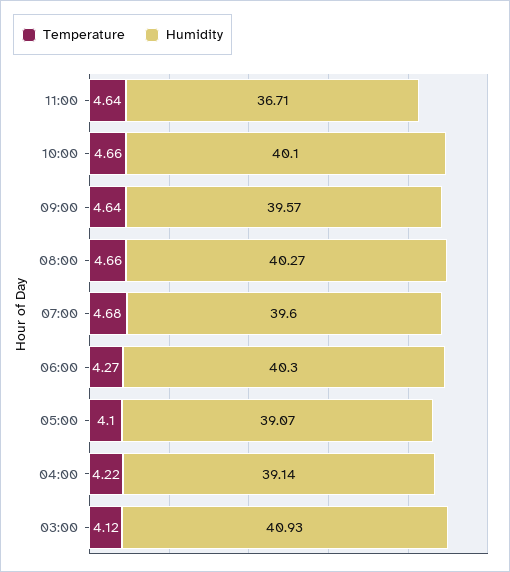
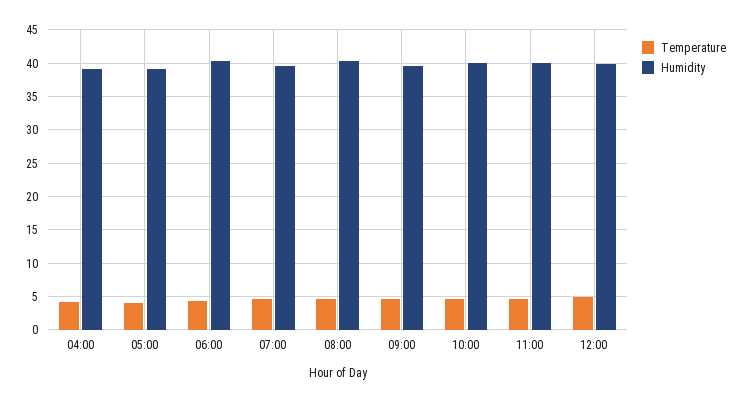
Humidity, 11:00: 36.71 -> 40
Temperature, 03:00: 4.12 -> none
Humidity, 03:00: 40.93 -> none
Temperature, 12:00: none -> 5
Humidity, 12:00: none -> 40

